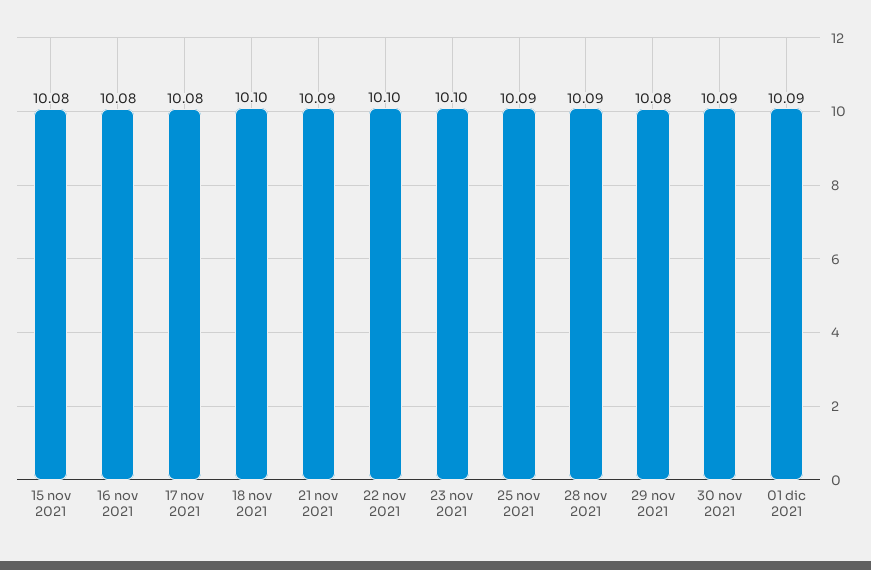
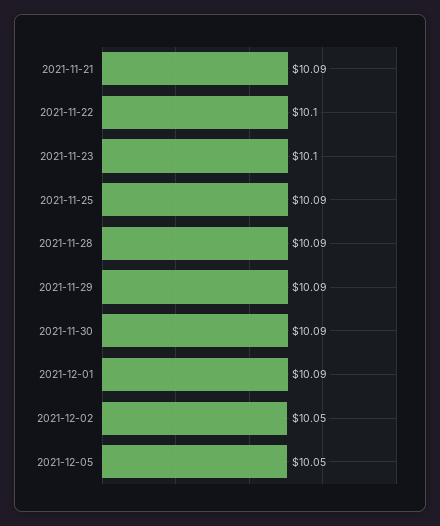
15 nov 2021: 10.08 -> none
16 nov 2021: 10.08 -> none
17 nov 2021: 10.08 -> none
18 nov 2021: 10.1 -> none
29 nov 2021: 10.08 -> 10.09
2021-12-02: none -> 10.05
2021-12-05: none -> 10.05

